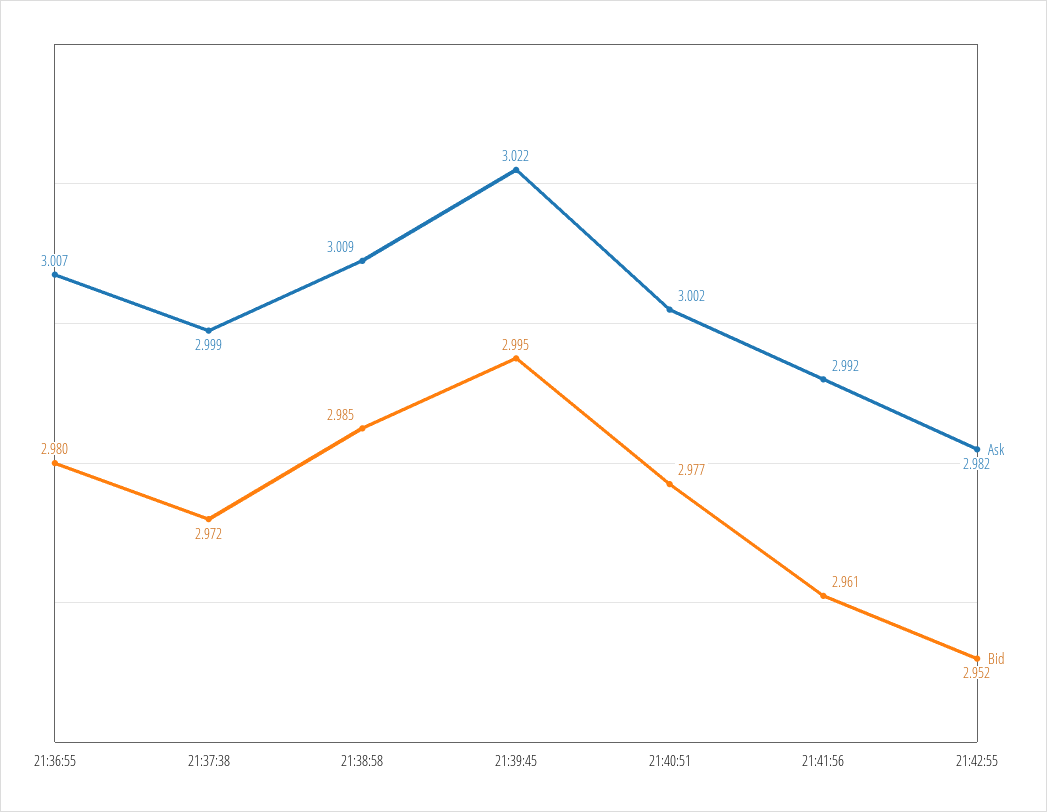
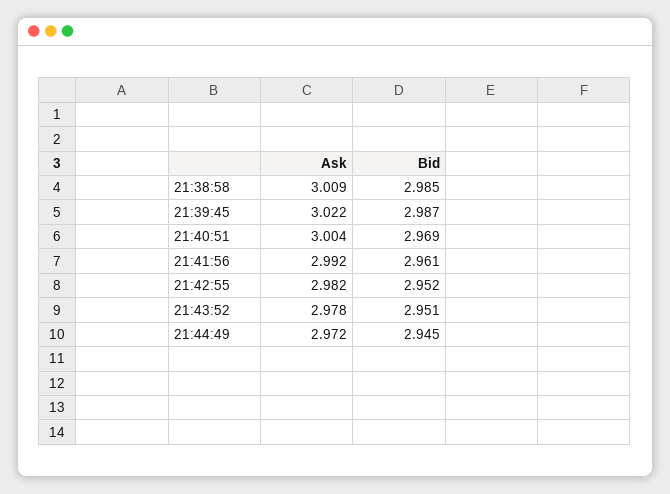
Ask, 21:36:55: 3.007 -> none
Bid, 21:36:55: 2.98 -> none
Ask, 21:37:38: 2.999 -> none
Bid, 21:37:38: 2.972 -> none
Bid, 21:39:45: 2.995 -> 2.987
Ask, 21:40:51: 3.002 -> 3.004
Bid, 21:40:51: 2.977 -> 2.969
Ask, 21:43:52: none -> 2.978
Bid, 21:43:52: none -> 2.951
Ask, 21:44:49: none -> 2.972
Bid, 21:44:49: none -> 2.945

